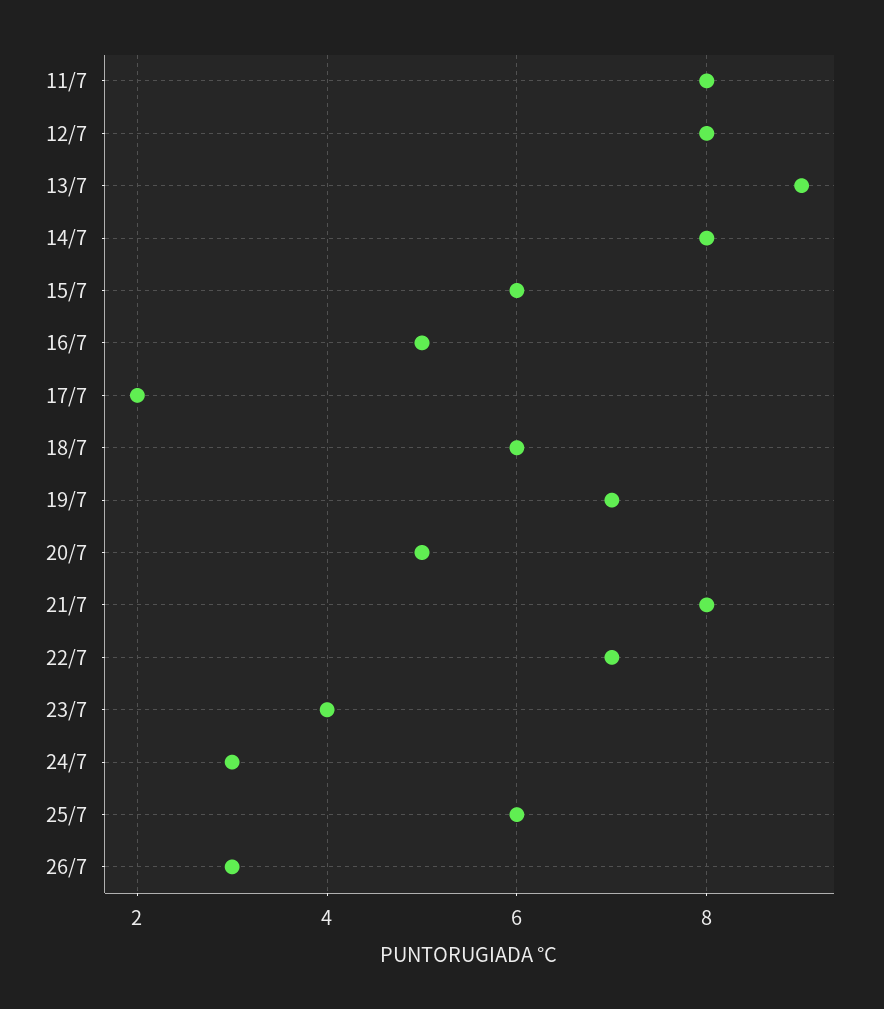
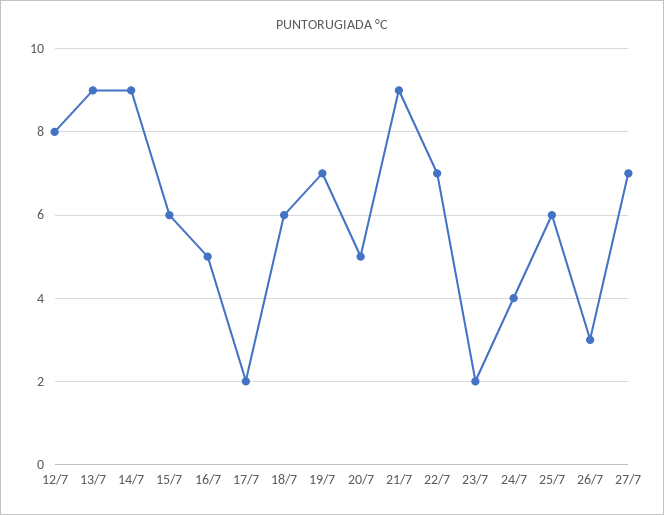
11/7: 8 -> none
14/7: 8 -> 9
21/7: 8 -> 9
23/7: 4 -> 2
24/7: 3 -> 4
27/7: none -> 7

